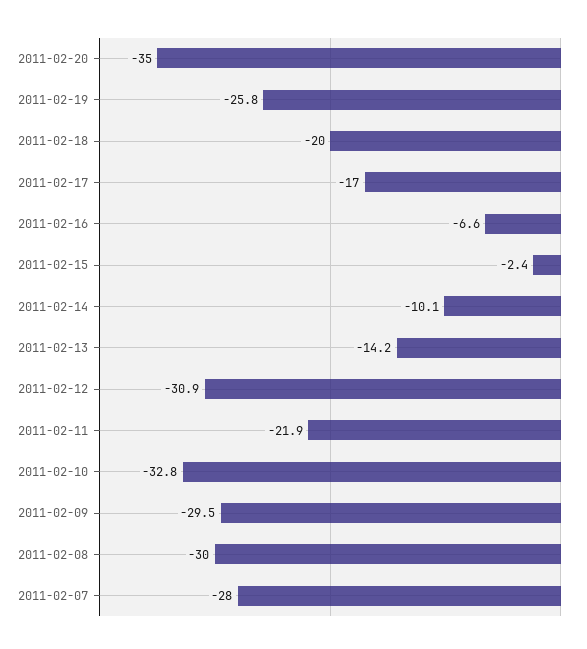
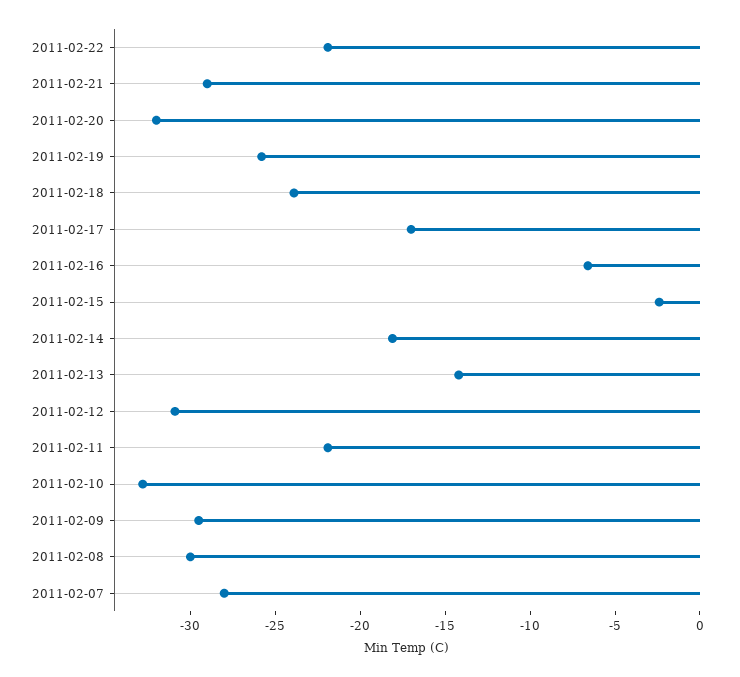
2011-02-20: -35 -> -32
2011-02-18: -20 -> -24
2011-02-14: -10.1 -> -18
2011-02-22: none -> -22
2011-02-21: none -> -29

